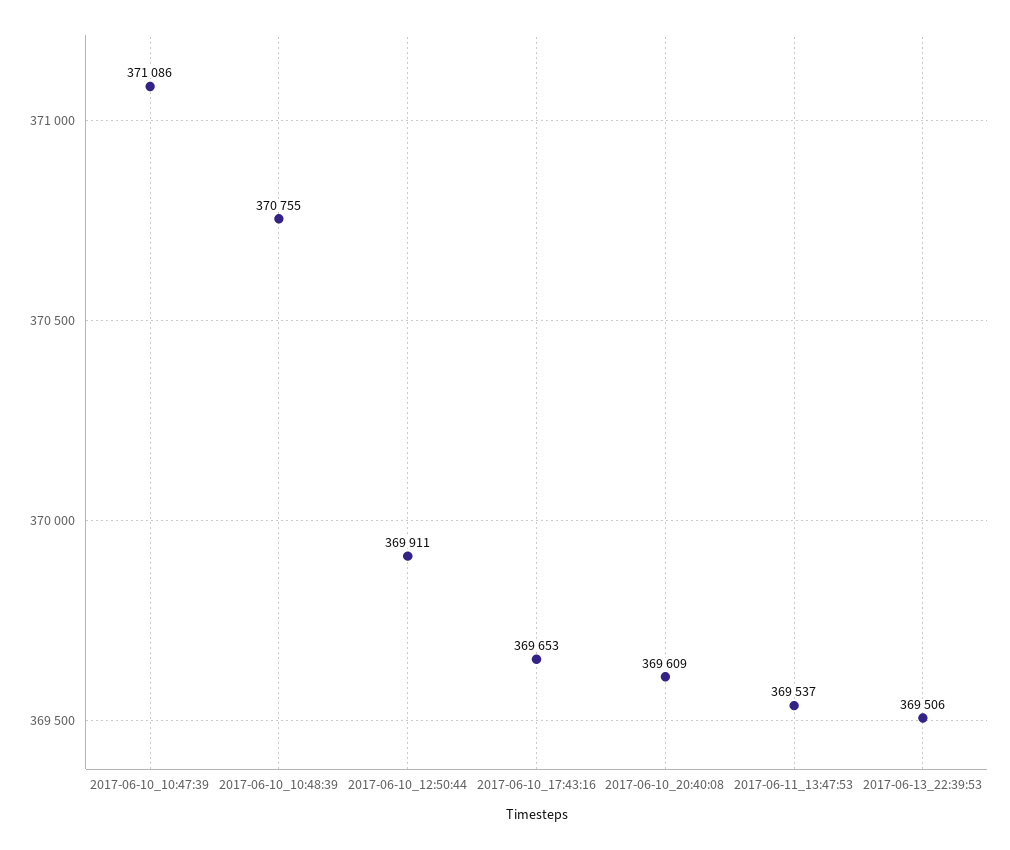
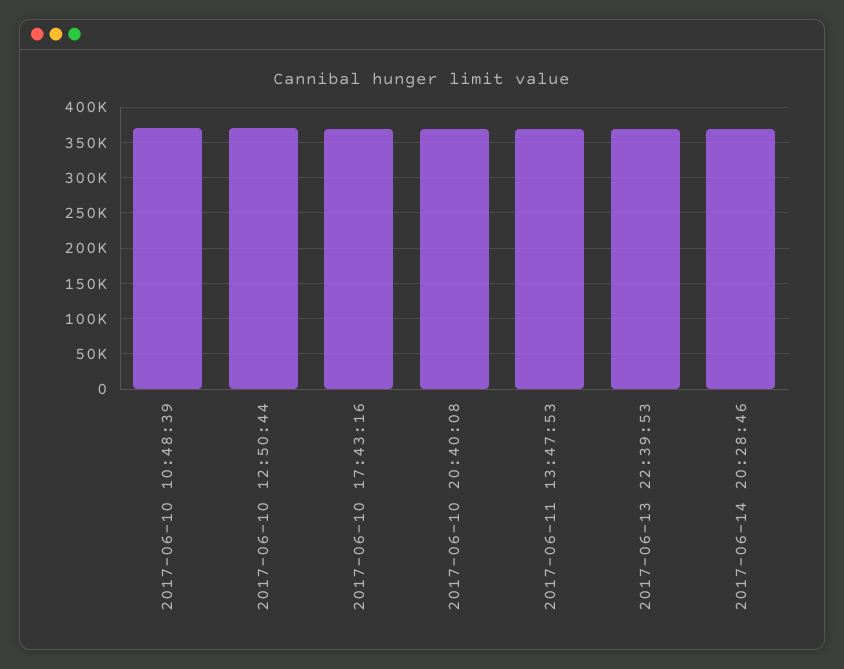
2017-06-10_10:47:39: 371086 -> none
2017-06-14 20:28:46: none -> 370000

